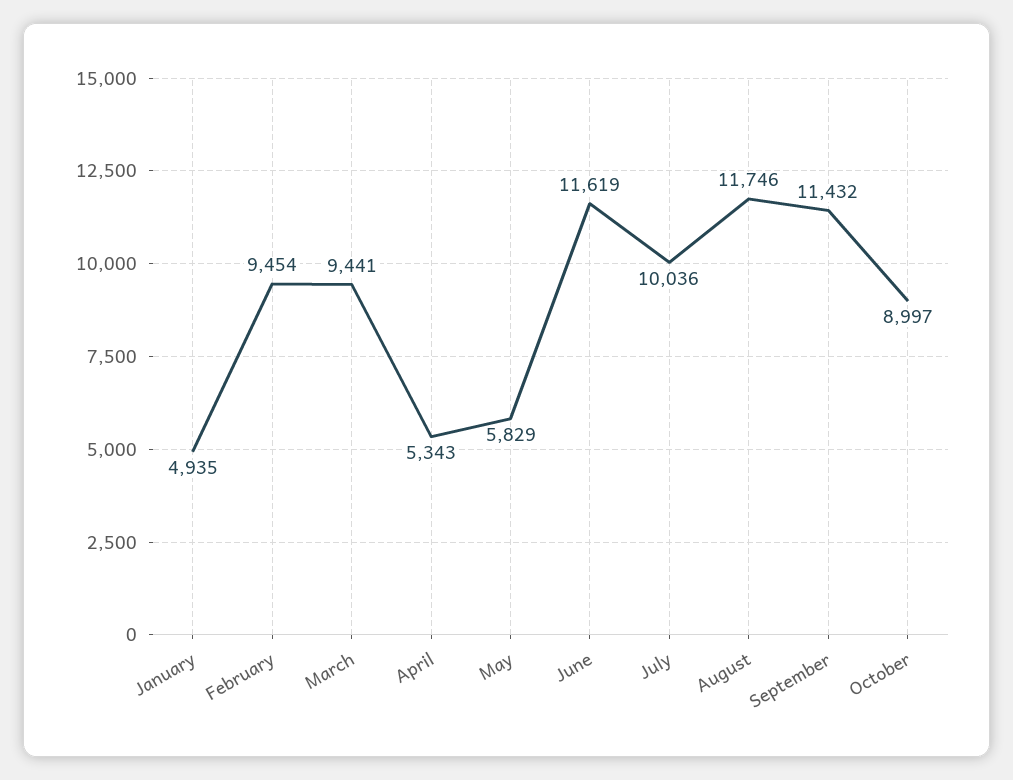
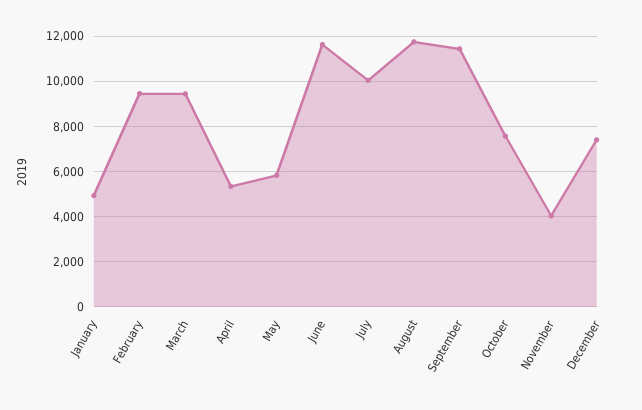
October: 8997 -> 7500
November: none -> 4000
December: none -> 7500

